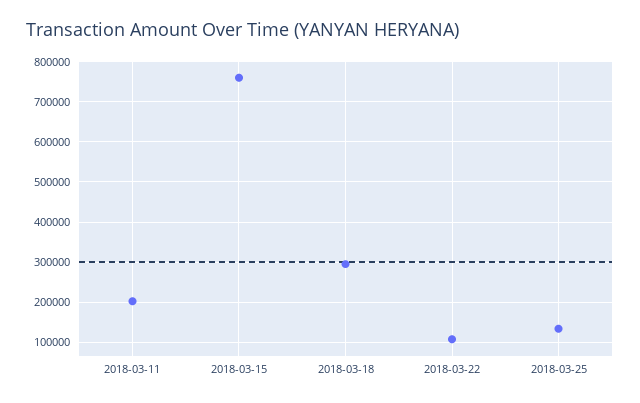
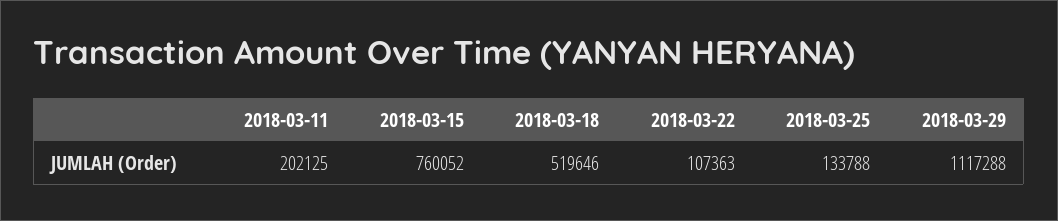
2018-03-18: 300000 -> 519646
2018-03-29: none -> 1117288

